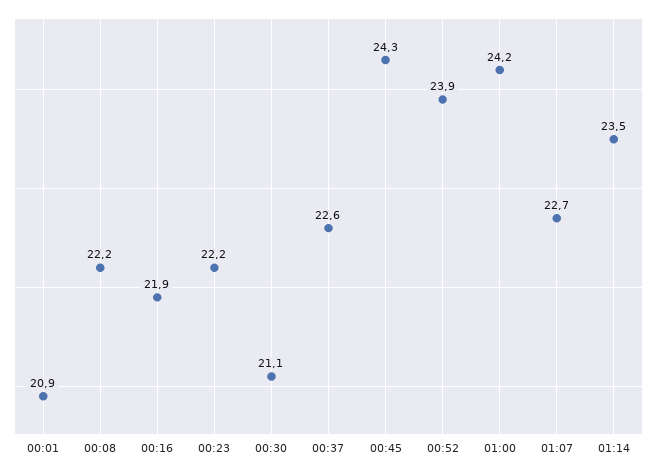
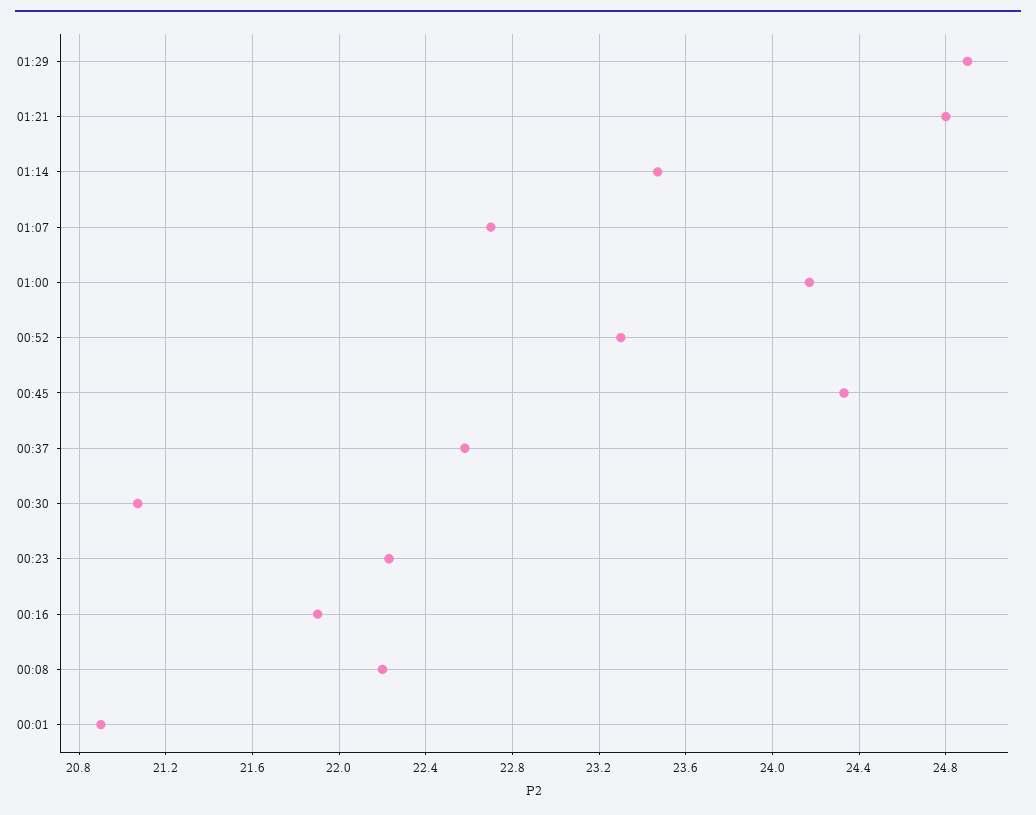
00:52: 23.9 -> 23.3
01:29: none -> 24.9
01:21: none -> 24.8

